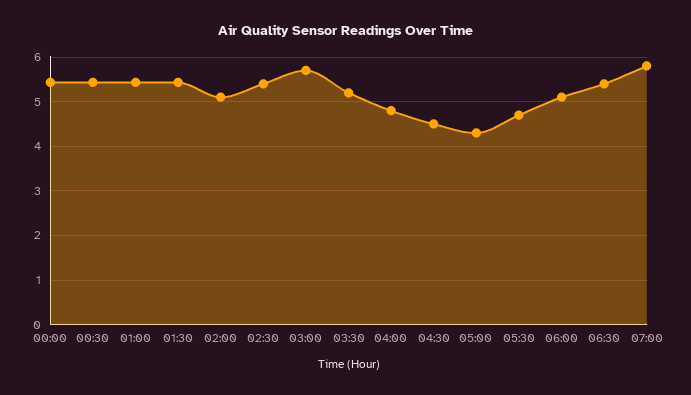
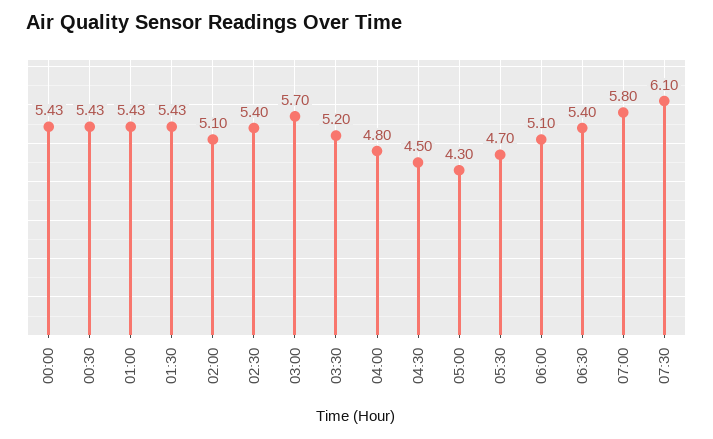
07:30: none -> 6.1

